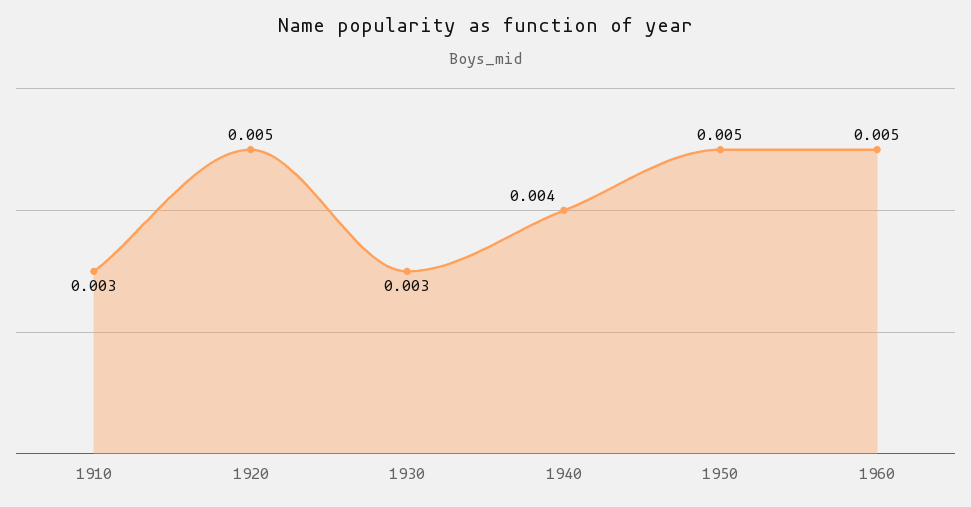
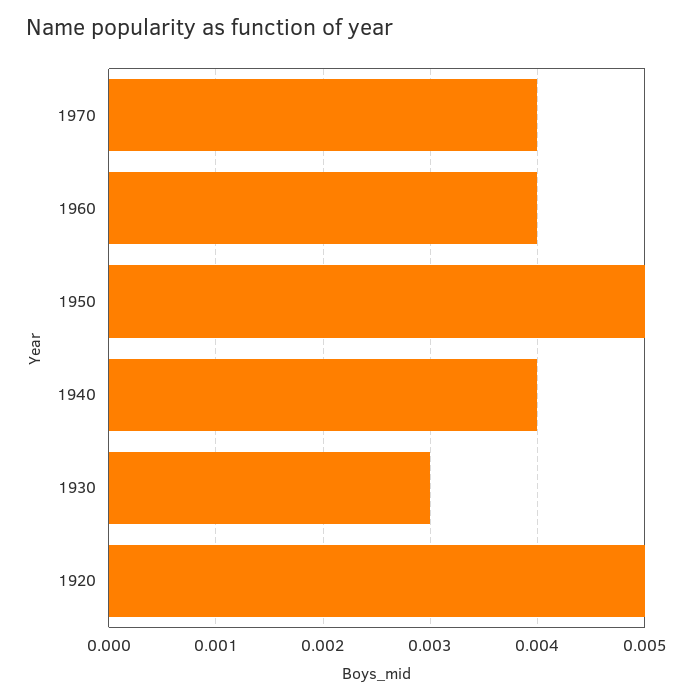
1910: 0.003 -> none
1960: 0.005 -> 0.004
1970: none -> 0.004

